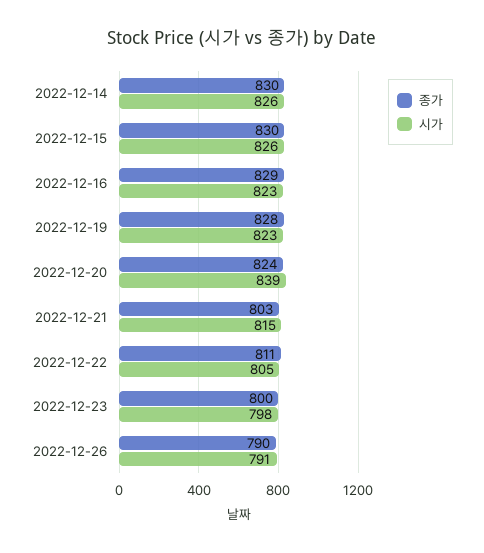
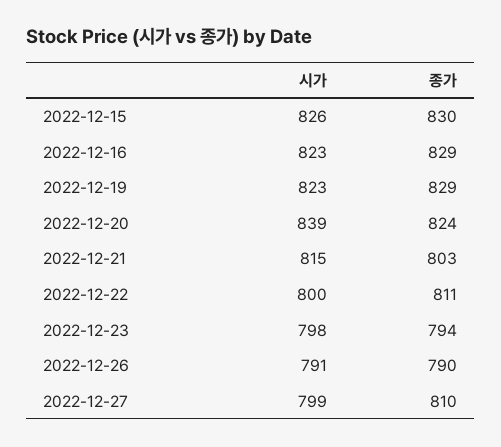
종가, 2022-12-14: 830 -> none
시가, 2022-12-14: 826 -> none
종가, 2022-12-19: 828 -> 829
시가, 2022-12-22: 805 -> 800
종가, 2022-12-23: 800 -> 794
시가, 2022-12-27: none -> 799
종가, 2022-12-27: none -> 810

